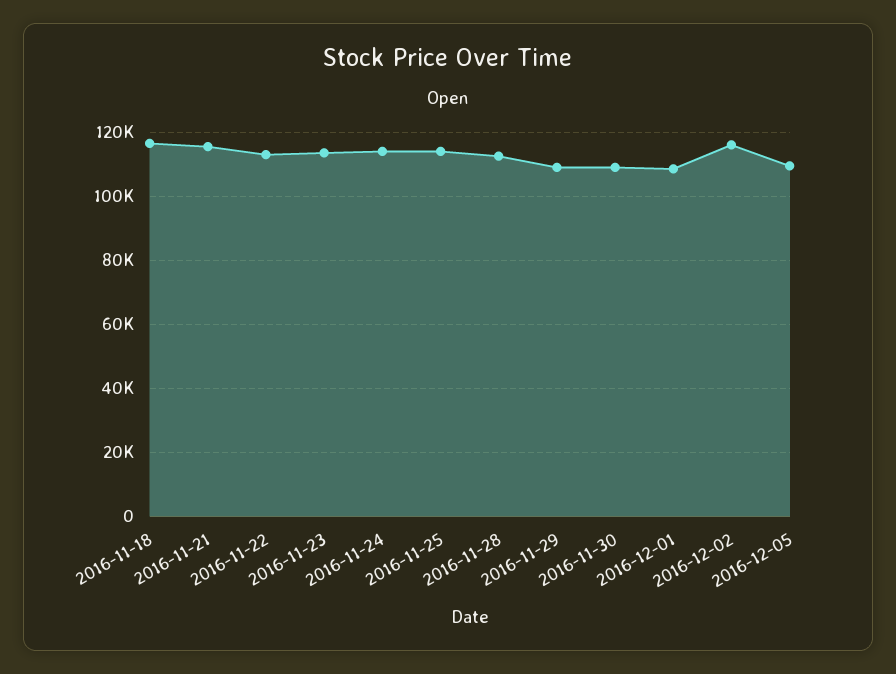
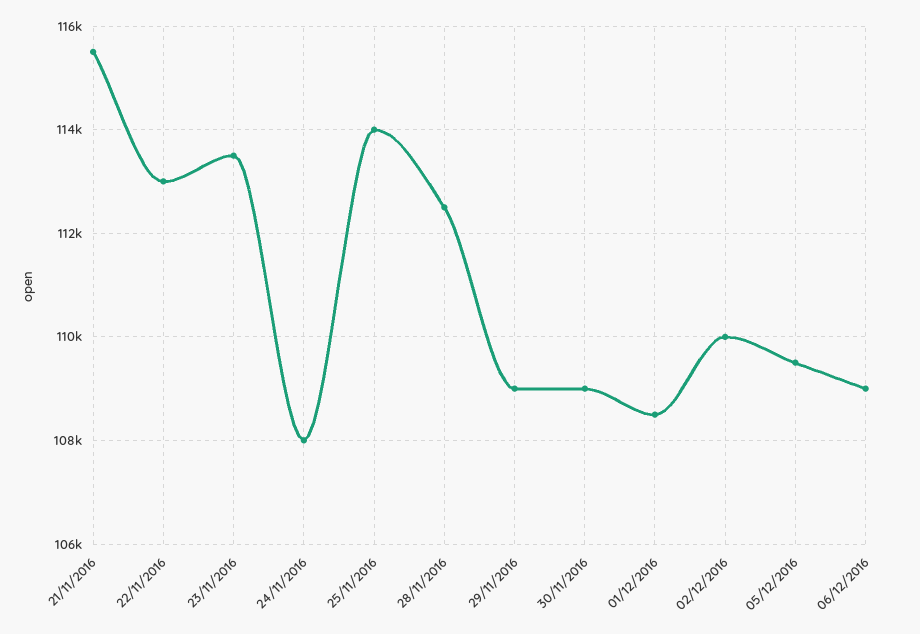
2016-11-18: 116000 -> none
2016-11-24: 114000 -> 108000
2016-12-02: 116000 -> 110000
06/12/2016: none -> 109000

